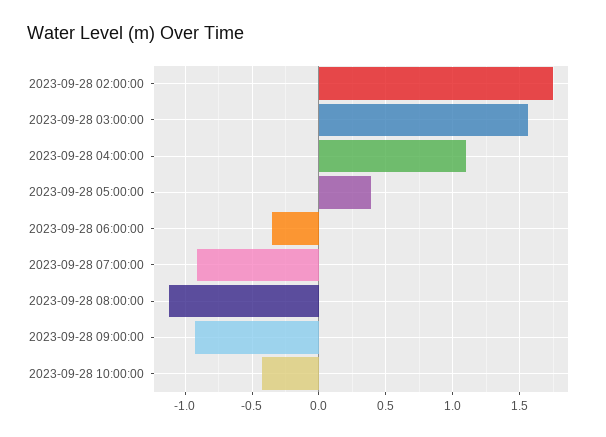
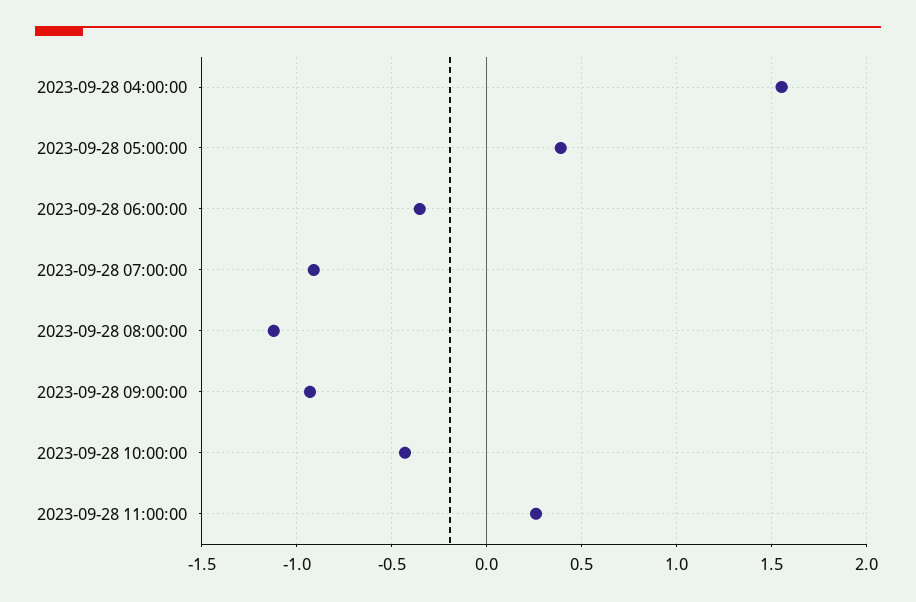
2023-09-28 02:00:00: 1.75 -> none
2023-09-28 03:00:00: 1.55 -> none
2023-09-28 04:00:00: 1.1 -> 1.55
2023-09-28 11:00:00: none -> 0.25

